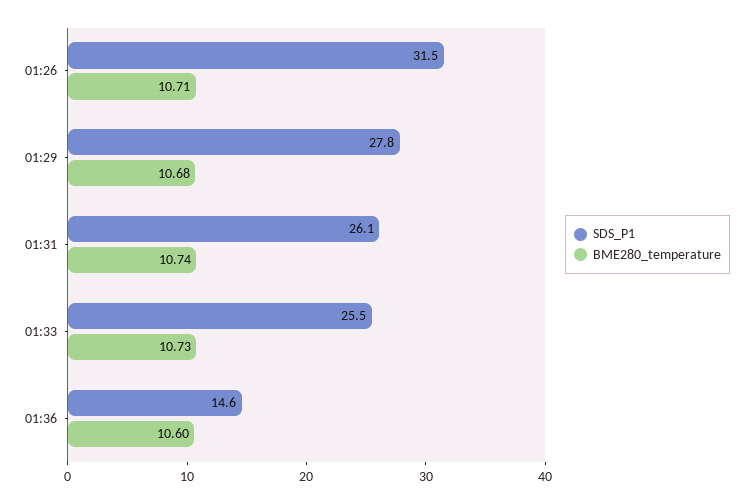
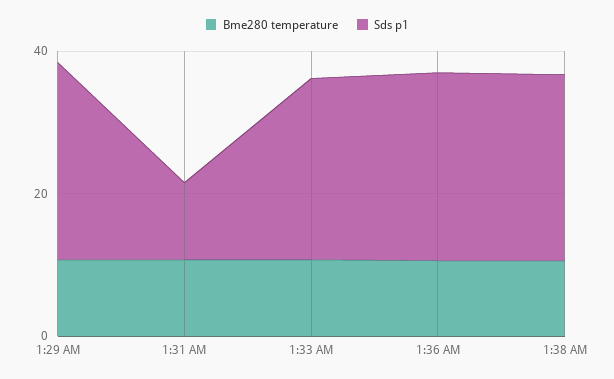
SDS_P1, 01:26: 31.5 -> none
BME280_temperature, 01:26: 10.71 -> none
SDS_P1, 01:31: 26.1 -> 10
SDS_P1, 01:36: 14.6 -> 25
BME280_temperature, 1:38 AM: none -> 10
SDS_P1, 1:38 AM: none -> 25

